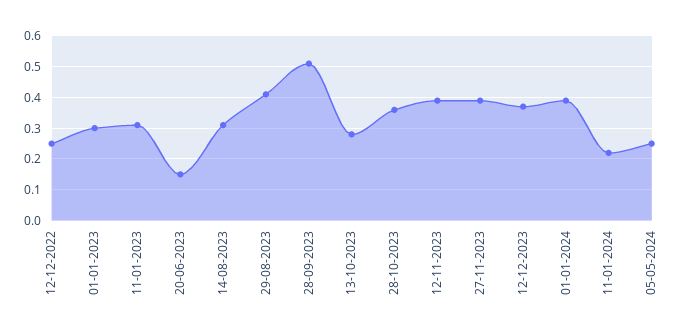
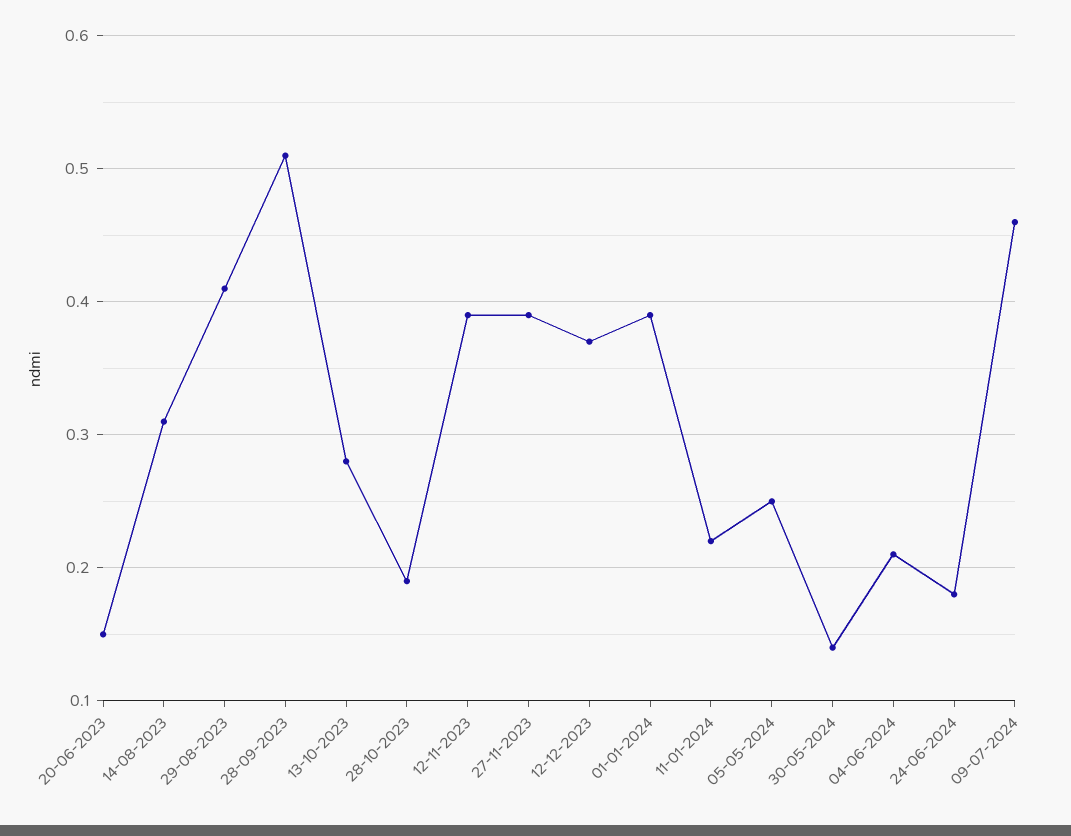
12-12-2022: 0.25 -> none
01-01-2023: 0.3 -> none
11-01-2023: 0.3 -> none
28-10-2023: 0.35 -> 0.19
30-05-2024: none -> 0.14
04-06-2024: none -> 0.21
24-06-2024: none -> 0.18
09-07-2024: none -> 0.46

